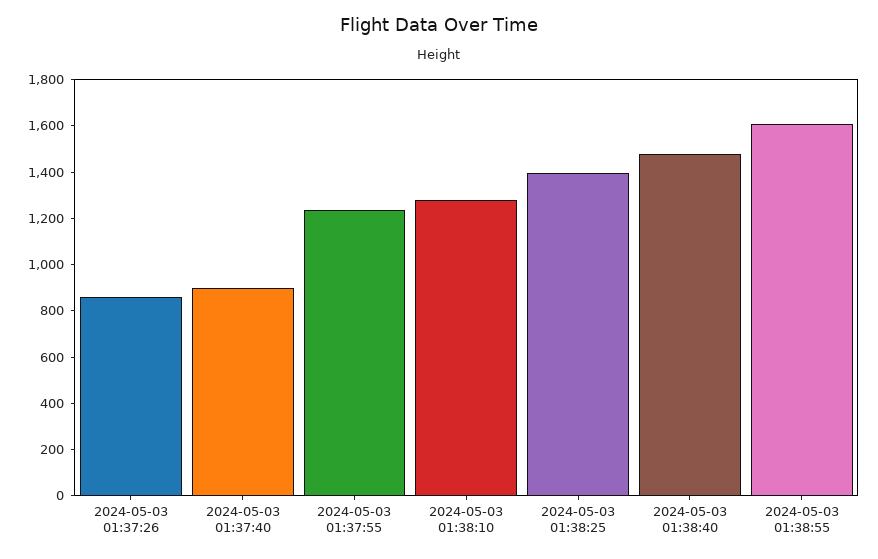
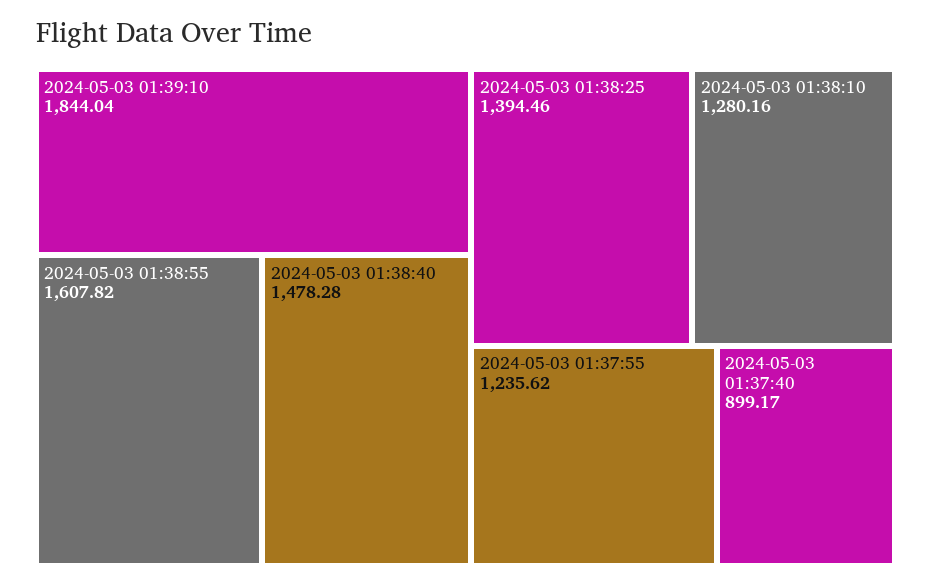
2024-05-03 01:37:26: 850 -> none
2024-05-03 01:39:10: none -> 1844.04

